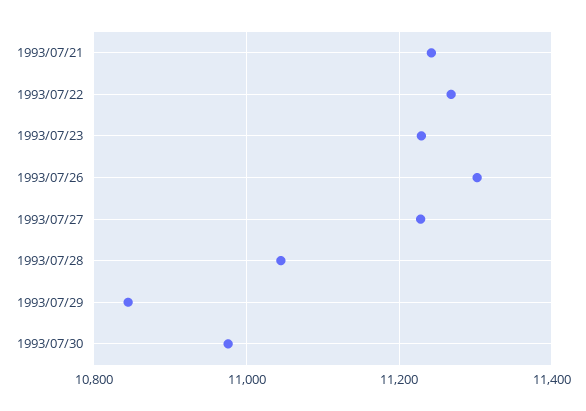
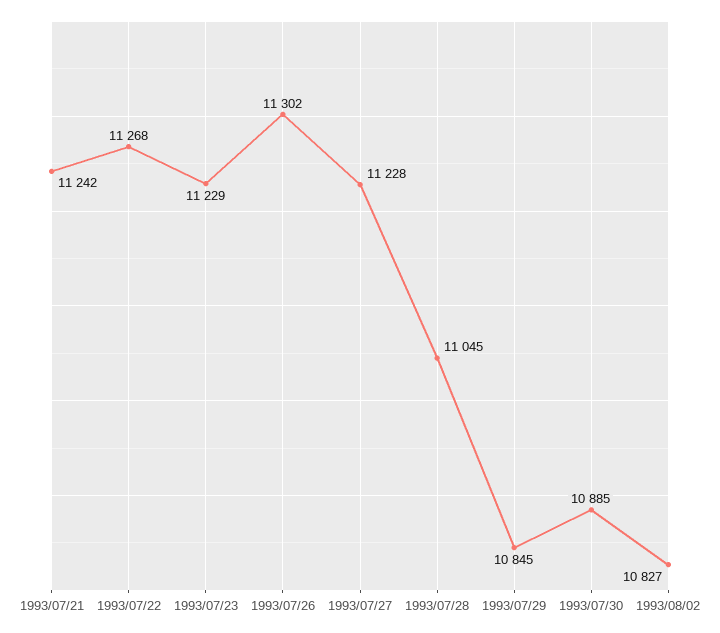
1993/07/30: 10980 -> 10885
1993/08/02: none -> 10827

